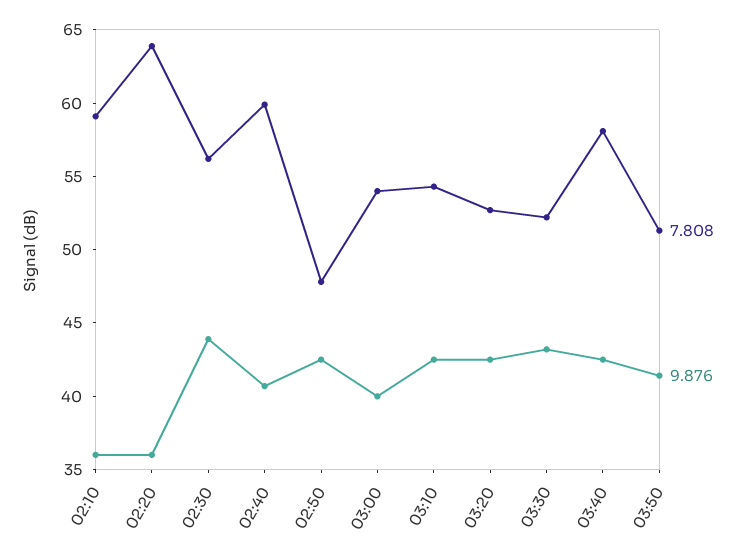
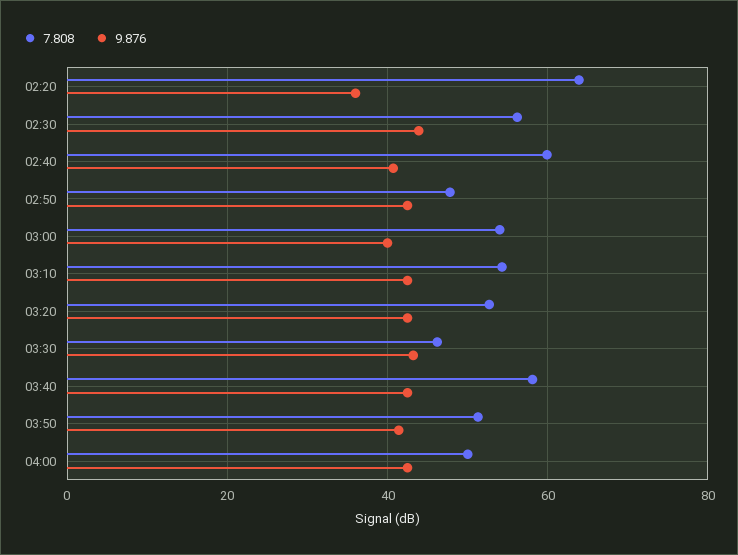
7.808, 02:10: 59 -> none
9.876, 02:10: 36 -> none
7.808, 03:30: 52 -> 46
7.808, 04:00: none -> 50
9.876, 04:00: none -> 42

